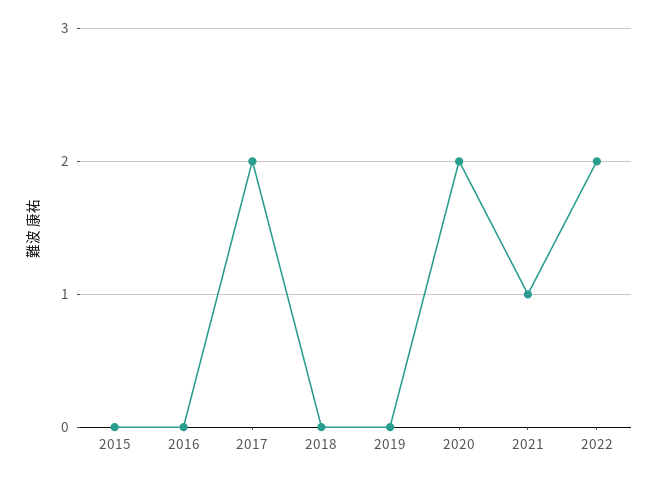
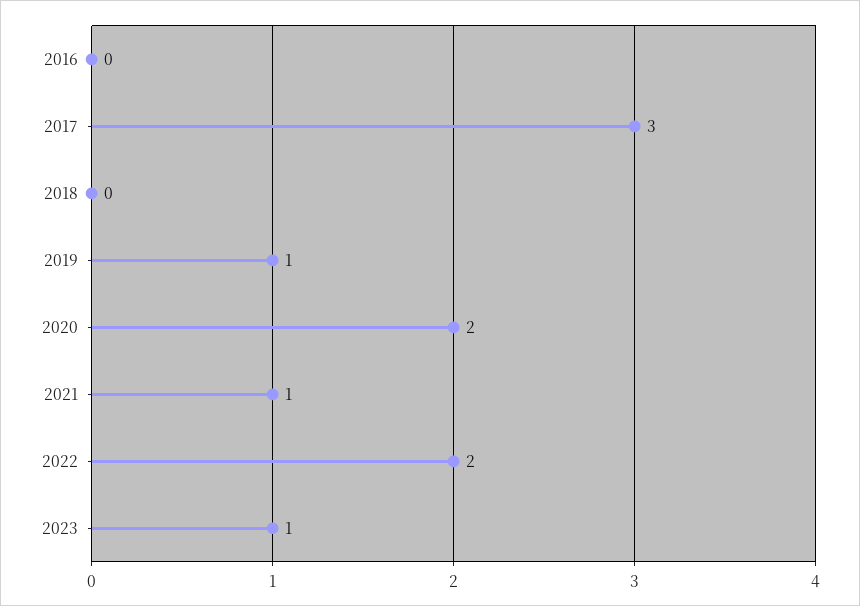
2015: 0 -> none
2017: 2 -> 3
2019: 0 -> 1
2023: none -> 1

